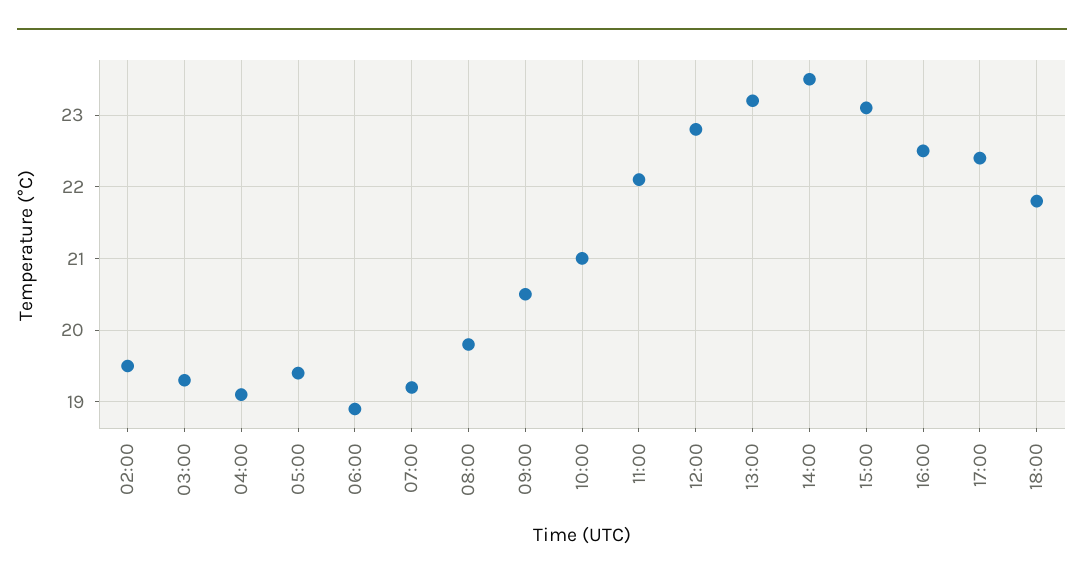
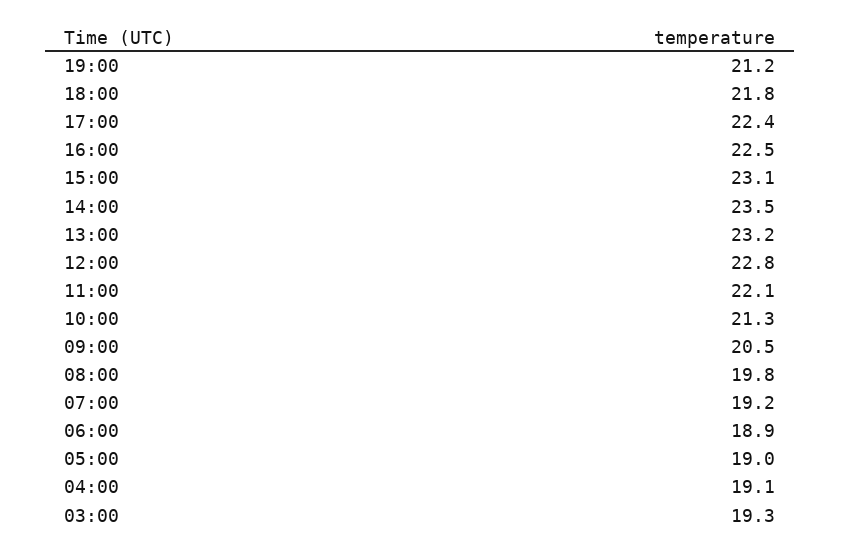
02:00: 19.5 -> none
05:00: 19.4 -> 19
10:00: 21 -> 21.3
19:00: none -> 21.2

